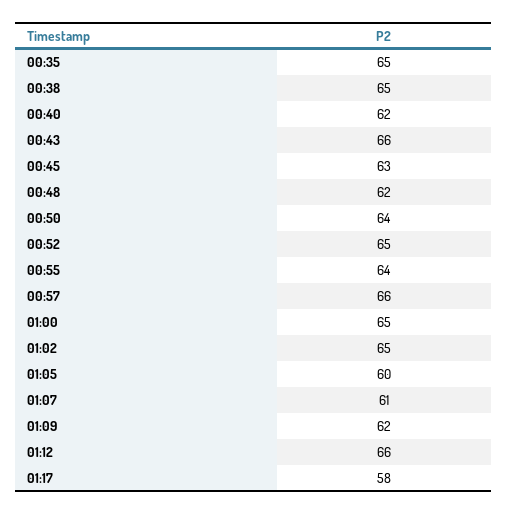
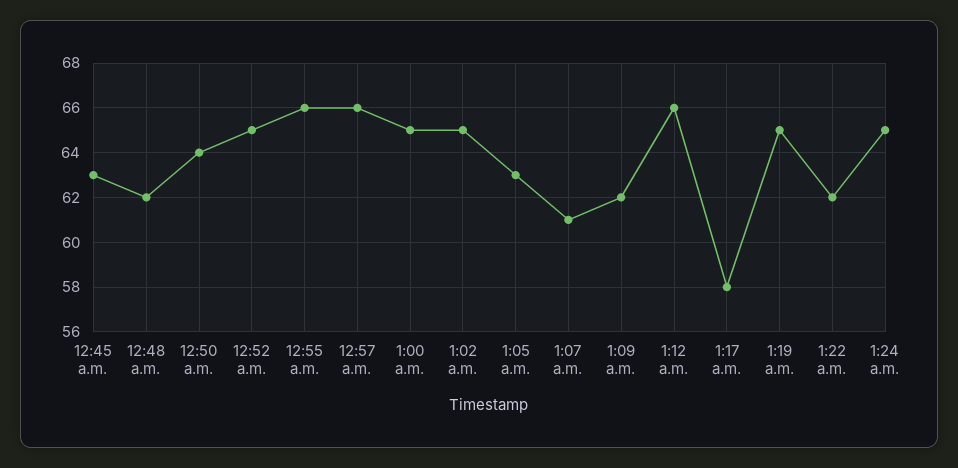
00:35: 65 -> none
00:38: 65 -> none
00:40: 62 -> none
00:43: 66 -> none
00:55: 64 -> 66
01:05: 60 -> 63
1:19 a.m.: none -> 65
1:22 a.m.: none -> 62
1:24 a.m.: none -> 65

